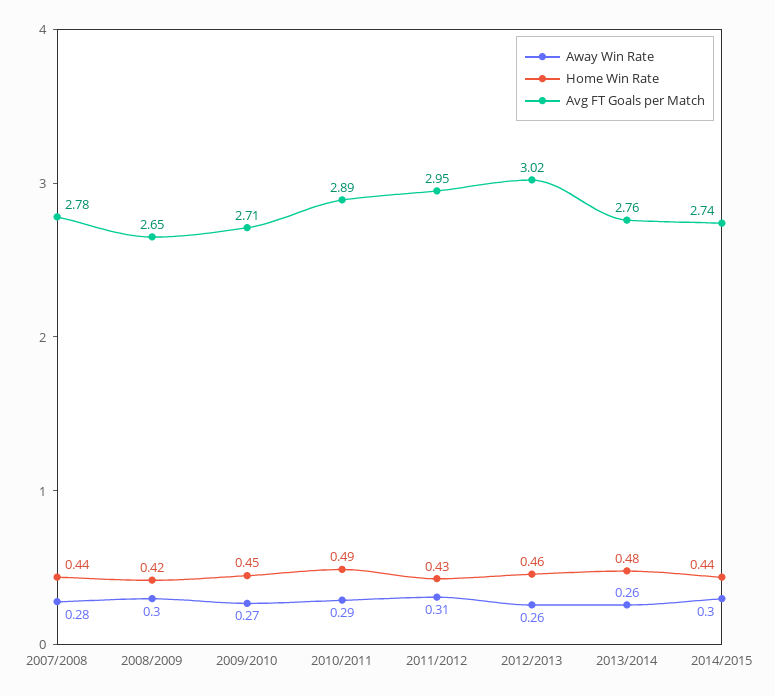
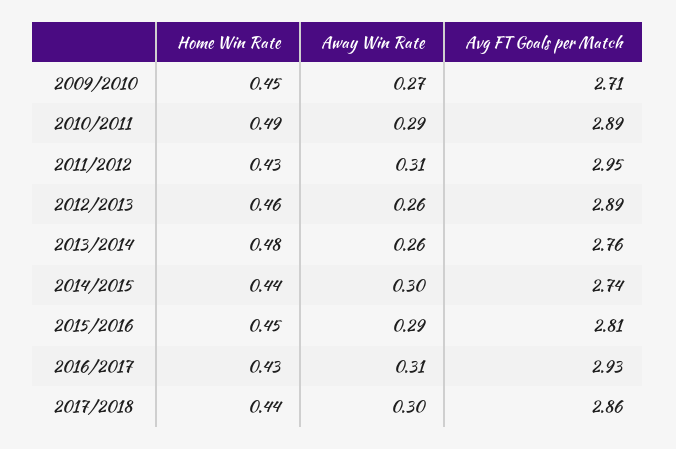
Away Win Rate, 2007/2008: 0.28 -> none
Home Win Rate, 2007/2008: 0.44 -> none
Avg FT Goals per Match, 2007/2008: 2.78 -> none
Away Win Rate, 2008/2009: 0.3 -> none
Home Win Rate, 2008/2009: 0.42 -> none
Avg FT Goals per Match, 2008/2009: 2.65 -> none
Avg FT Goals per Match, 2012/2013: 3.02 -> 2.89
Home Win Rate, 2015/2016: none -> 0.45
Away Win Rate, 2015/2016: none -> 0.29
Avg FT Goals per Match, 2015/2016: none -> 2.81
Home Win Rate, 2016/2017: none -> 0.43
Away Win Rate, 2016/2017: none -> 0.31
Avg FT Goals per Match, 2016/2017: none -> 2.93
Home Win Rate, 2017/2018: none -> 0.44
Away Win Rate, 2017/2018: none -> 0.3
Avg FT Goals per Match, 2017/2018: none -> 2.86

